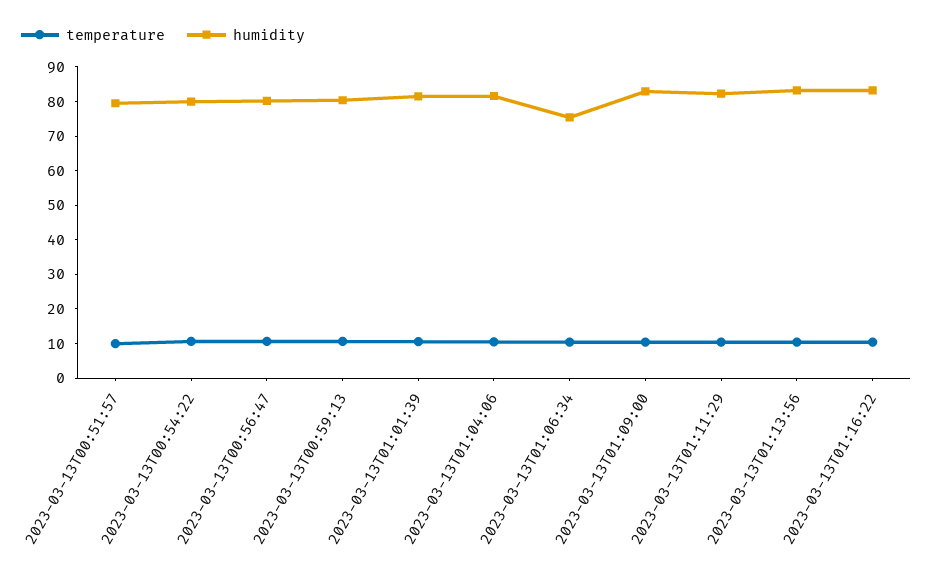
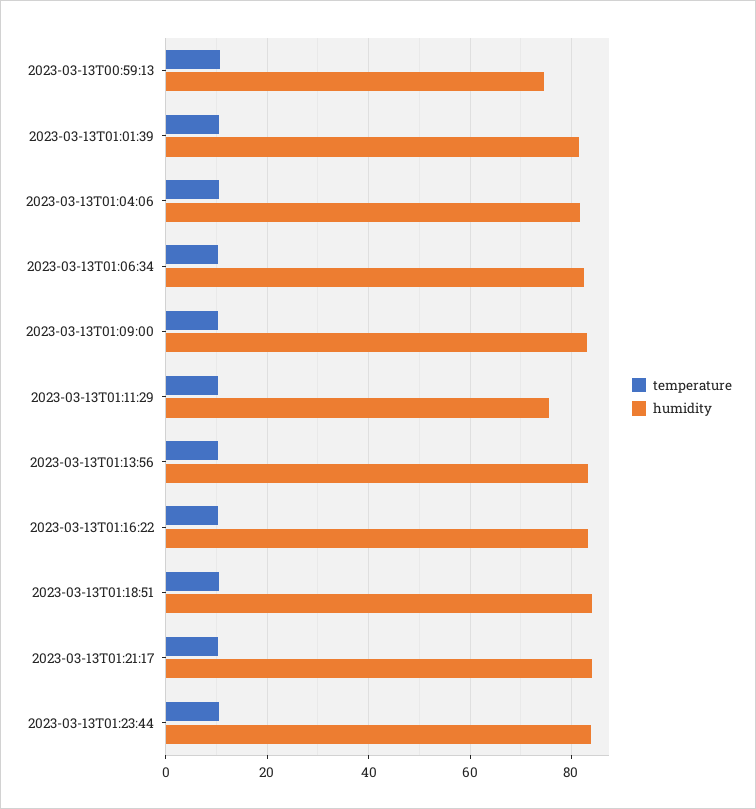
temperature, 2023-03-13T00:51:57: 10 -> none
humidity, 2023-03-13T00:51:57: 80 -> none
temperature, 2023-03-13T00:54:22: 10 -> none
humidity, 2023-03-13T00:54:22: 80 -> none
temperature, 2023-03-13T00:56:47: 10 -> none
humidity, 2023-03-13T00:56:47: 80 -> none
humidity, 2023-03-13T00:59:13: 80 -> 74
humidity, 2023-03-13T01:06:34: 75 -> 82
humidity, 2023-03-13T01:11:29: 82.5 -> 76
temperature, 2023-03-13T01:18:51: none -> 10
humidity, 2023-03-13T01:18:51: none -> 84
temperature, 2023-03-13T01:21:17: none -> 10
humidity, 2023-03-13T01:21:17: none -> 84
temperature, 2023-03-13T01:23:44: none -> 10
humidity, 2023-03-13T01:23:44: none -> 84

